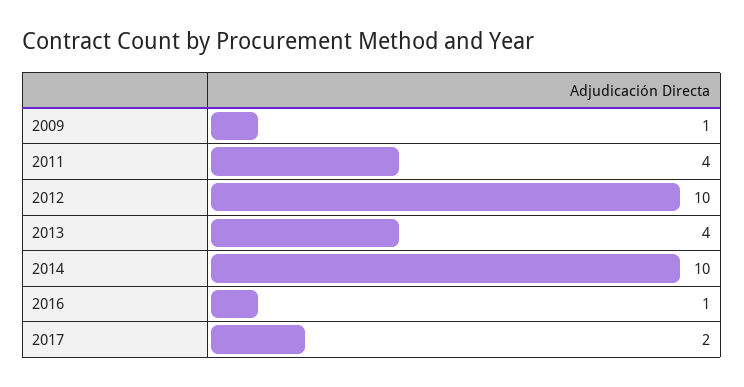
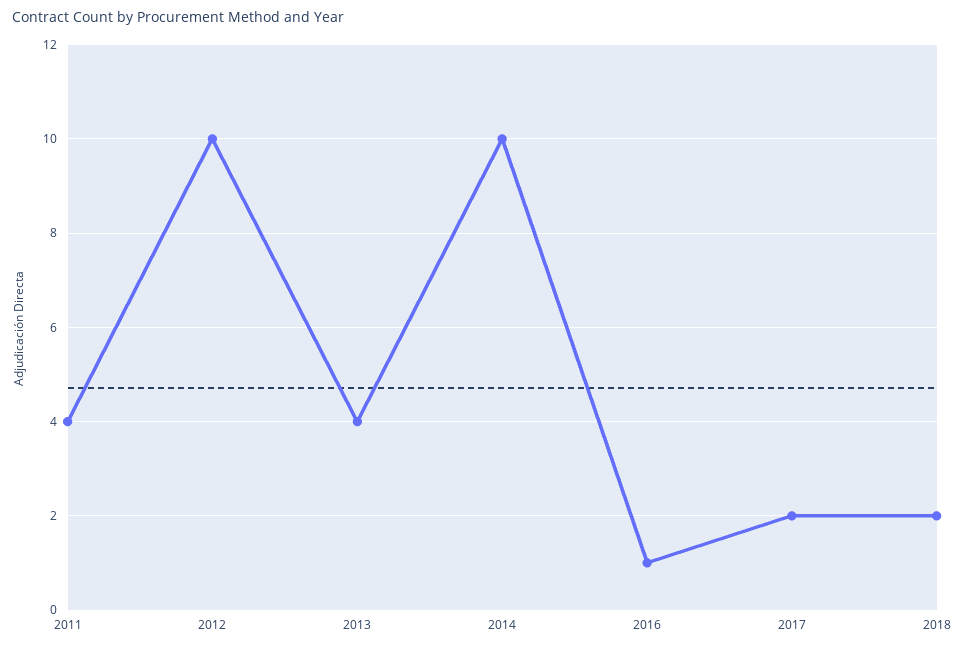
2009: 1 -> none
2018: none -> 2

